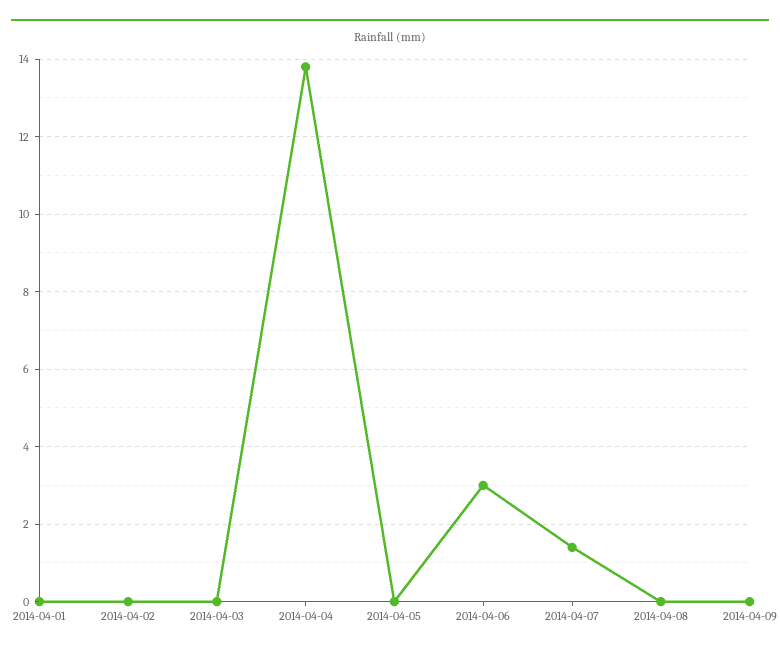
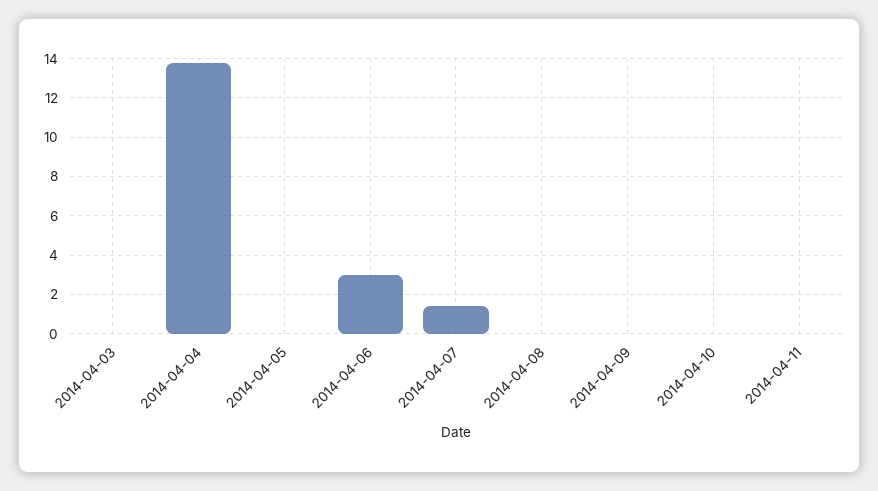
2014-04-01: 0 -> none
2014-04-02: 0 -> none
2014-04-10: none -> 0
2014-04-11: none -> 0

